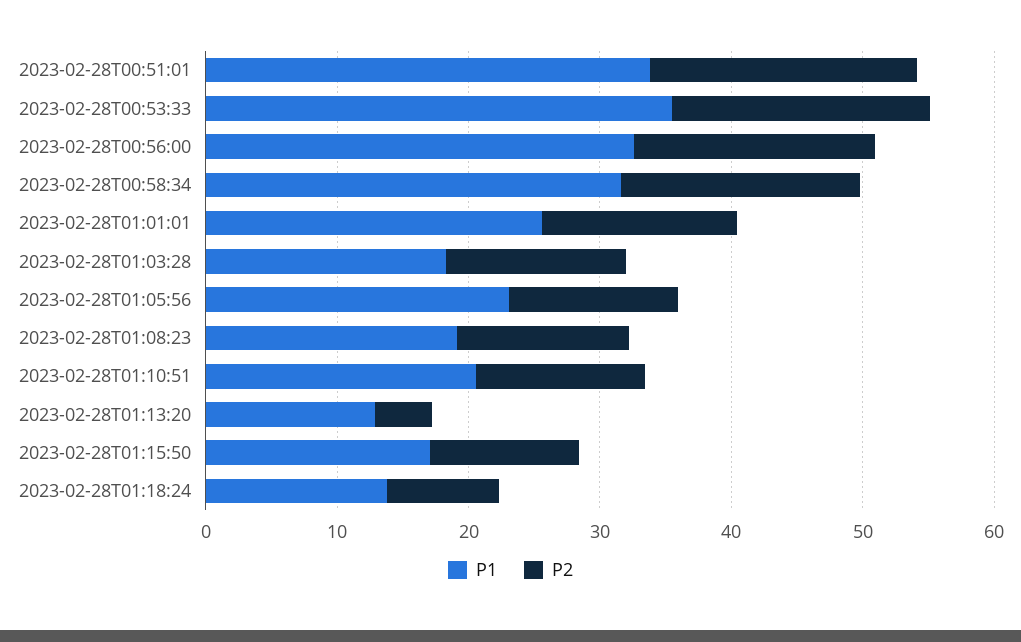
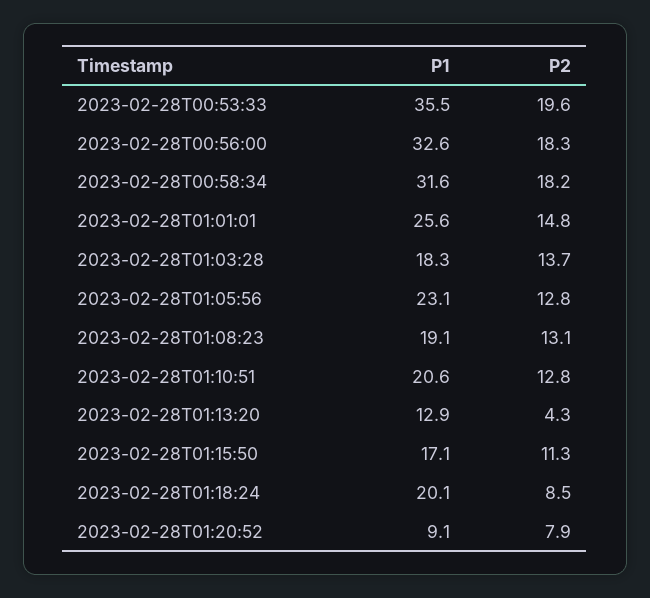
P1, 2023-02-28T00:51:01: 34 -> none
P2, 2023-02-28T00:51:01: 20 -> none
P1, 2023-02-28T01:18:24: 14 -> 20.1
P1, 2023-02-28T01:20:52: none -> 9.1
P2, 2023-02-28T01:20:52: none -> 7.9

